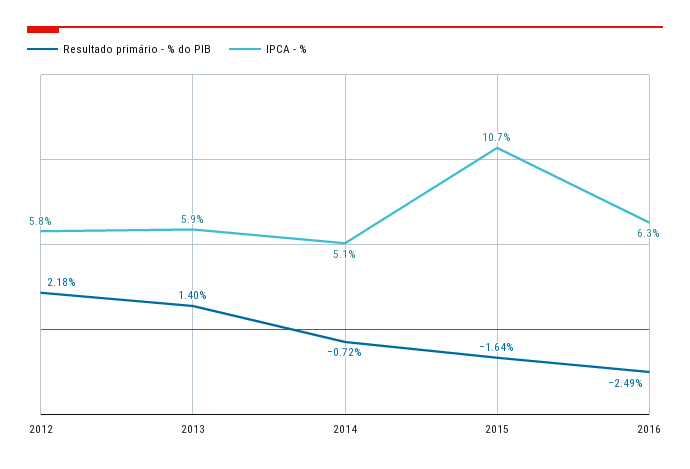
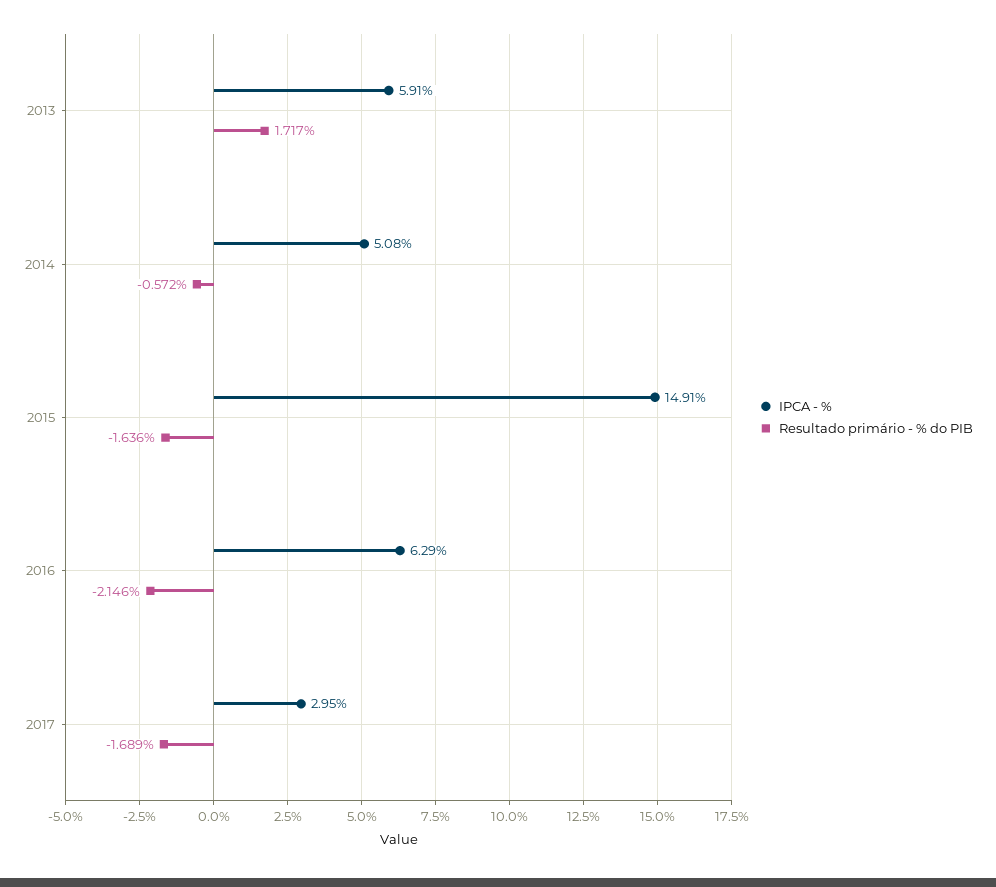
Resultado primário - % do PIB, 2012: 2.18 -> none
IPCA - %, 2012: 5.8 -> none
Resultado primário - % do PIB, 2013: 1.4 -> 1.717
Resultado primário - % do PIB, 2014: -0.72 -> -0.572
IPCA - %, 2015: 10.7 -> 14.91
Resultado primário - % do PIB, 2016: -2.49 -> -2.146
IPCA - %, 2017: none -> 2.95
Resultado primário - % do PIB, 2017: none -> -1.689

